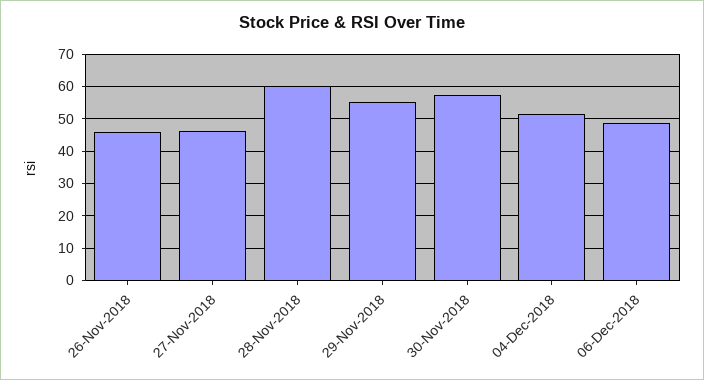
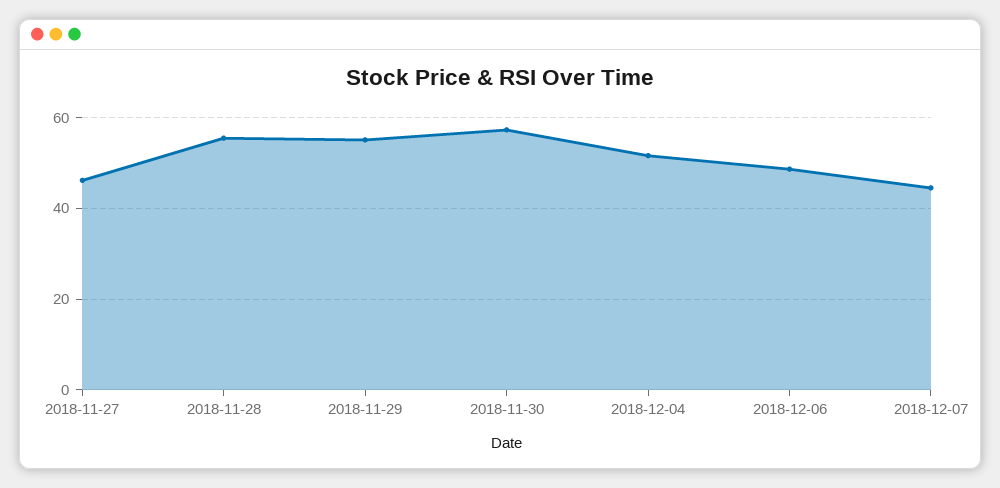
26-Nov-2018: 46 -> none
28-Nov-2018: 60 -> 56
2018-12-07: none -> 44

